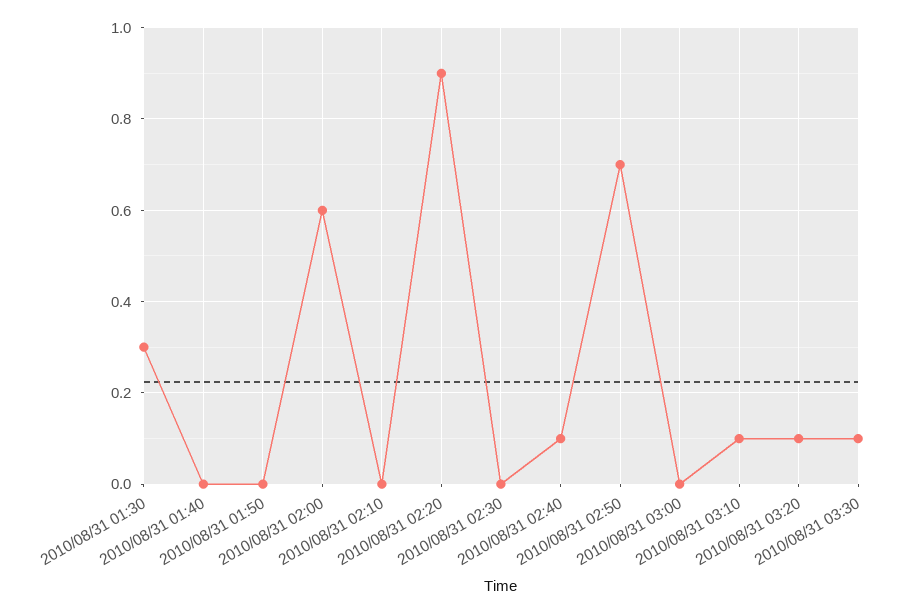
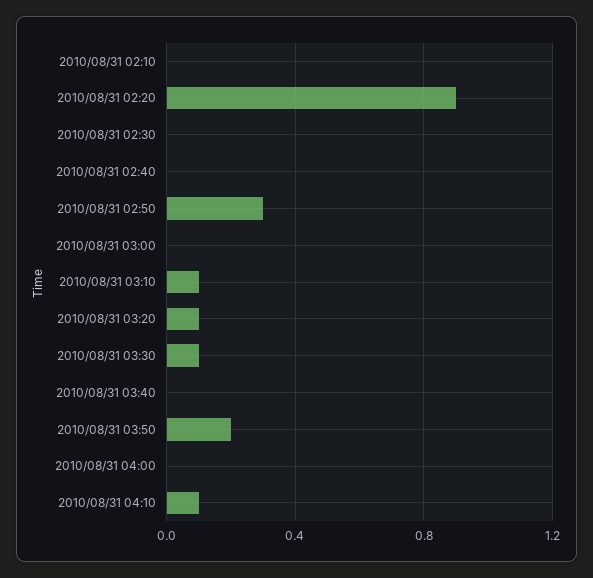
2010/08/31 01:30: 0.3 -> none
2010/08/31 01:40: 0 -> none
2010/08/31 01:50: 0 -> none
2010/08/31 02:00: 0.6 -> none
2010/08/31 02:40: 0.1 -> 0
2010/08/31 02:50: 0.7 -> 0.3
2010/08/31 03:40: none -> 0
2010/08/31 03:50: none -> 0.2
2010/08/31 04:00: none -> 0
2010/08/31 04:10: none -> 0.1

